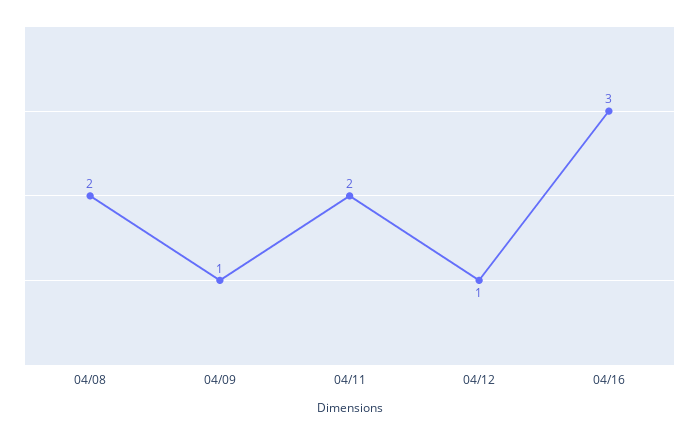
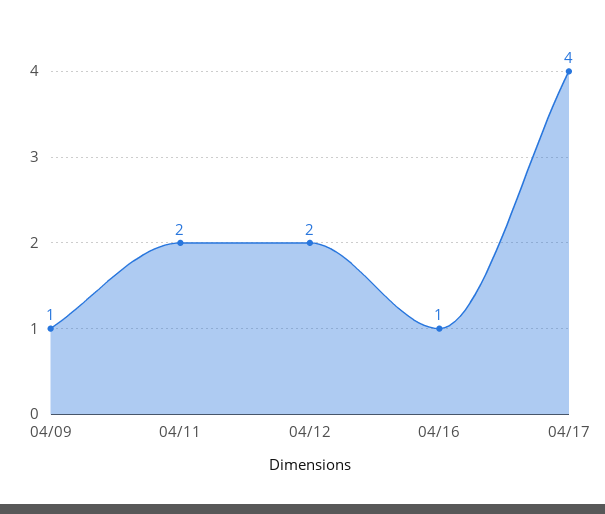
04/08: 2 -> none
04/12: 1 -> 2
04/16: 3 -> 1
04/17: none -> 4

